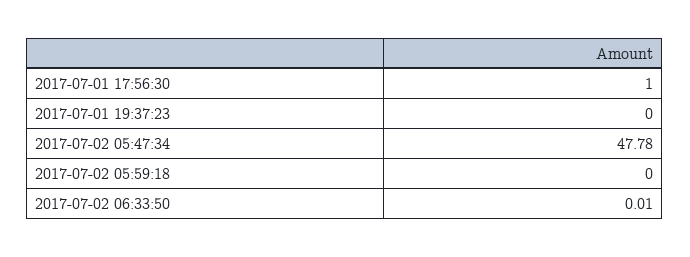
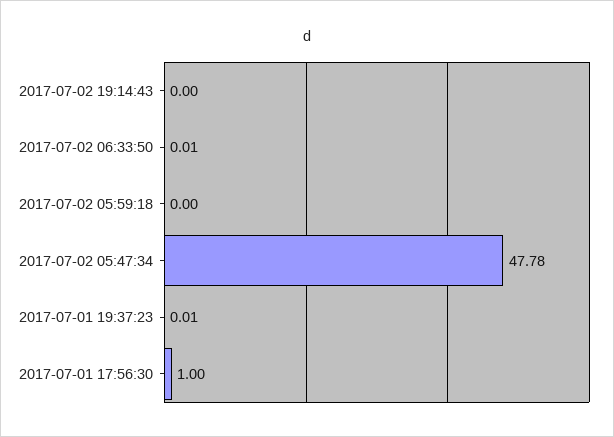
2017-07-01 19:37:23: 0 -> 0.01
2017-07-02 19:14:43: none -> 0

